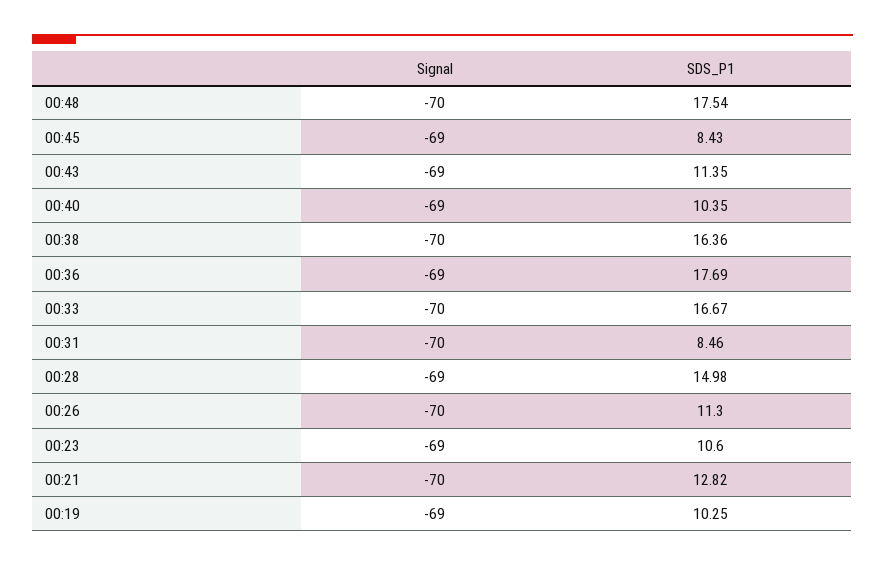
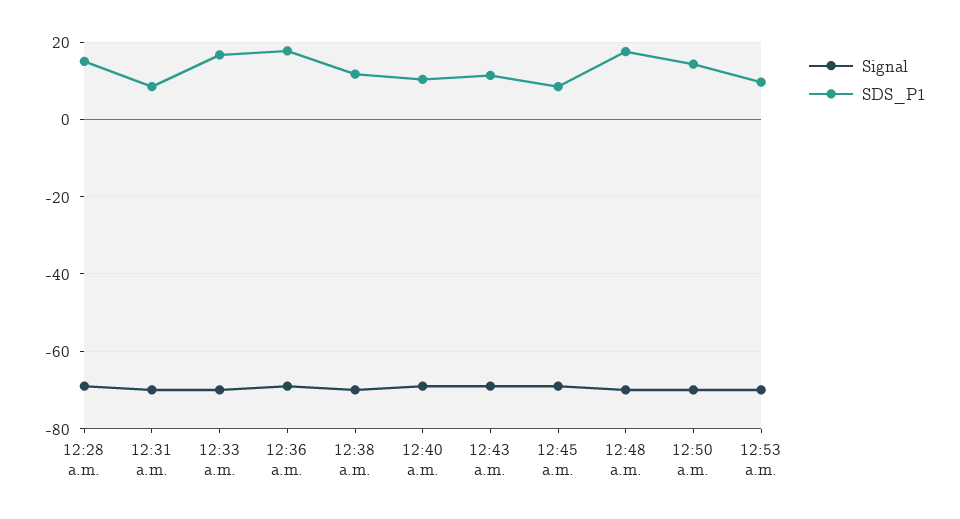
SDS_P1, 00:38: 16.36 -> 12
Signal, 00:26: -70 -> none
SDS_P1, 00:26: 11.3 -> none
Signal, 00:23: -69 -> none
SDS_P1, 00:23: 10.6 -> none
Signal, 00:21: -70 -> none
SDS_P1, 00:21: 12.82 -> none
Signal, 00:19: -69 -> none
SDS_P1, 00:19: 10.25 -> none
Signal, 12:50 a.m.: none -> -70
SDS_P1, 12:50 a.m.: none -> 14
Signal, 12:53 a.m.: none -> -70
SDS_P1, 12:53 a.m.: none -> 10

